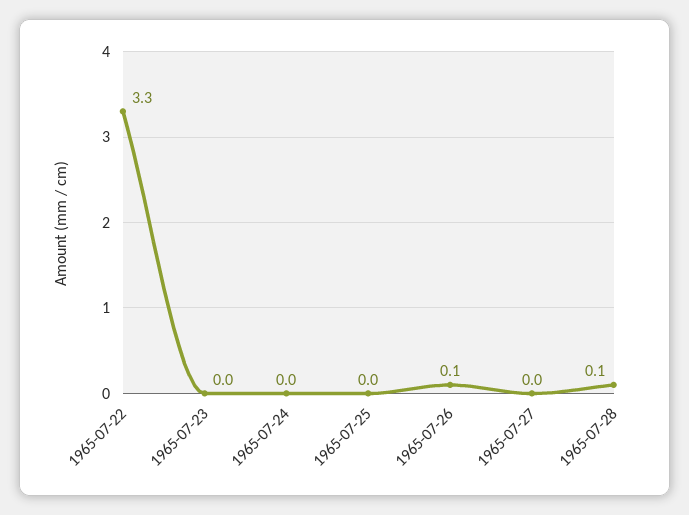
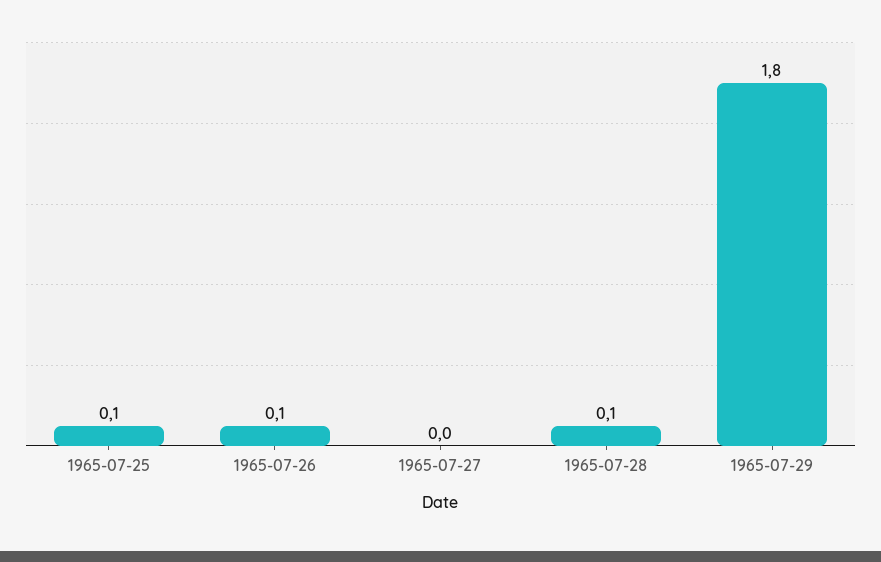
1965-07-22: 3.3 -> none
1965-07-23: 0 -> none
1965-07-24: 0 -> none
1965-07-25: 0 -> 0.1
1965-07-29: none -> 1.8

